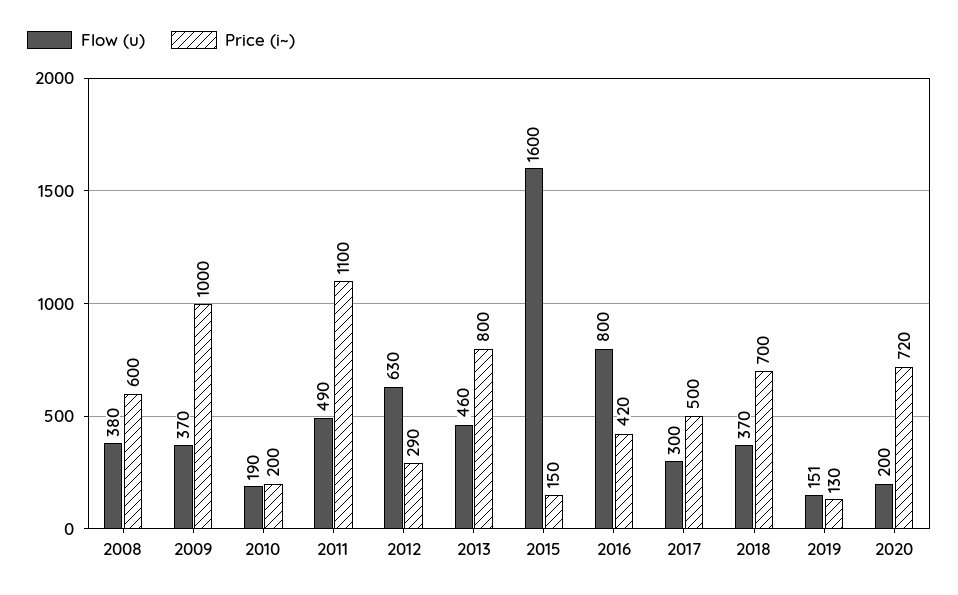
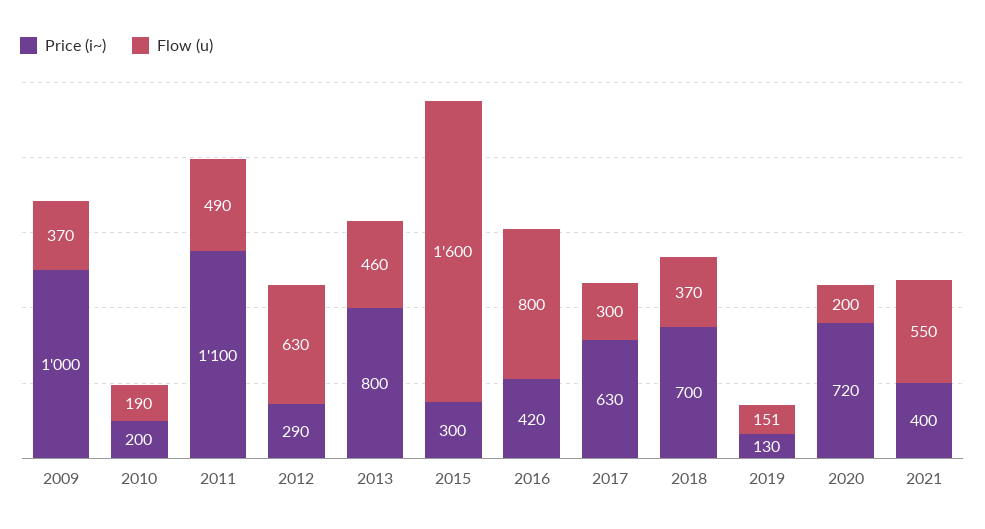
Flow (u), 2008: 380 -> none
Price (i~), 2008: 600 -> none
Price (i~), 2015: 150 -> 300
Price (i~), 2017: 500 -> 630
Price (i~), 2021: none -> 400
Flow (u), 2021: none -> 550

